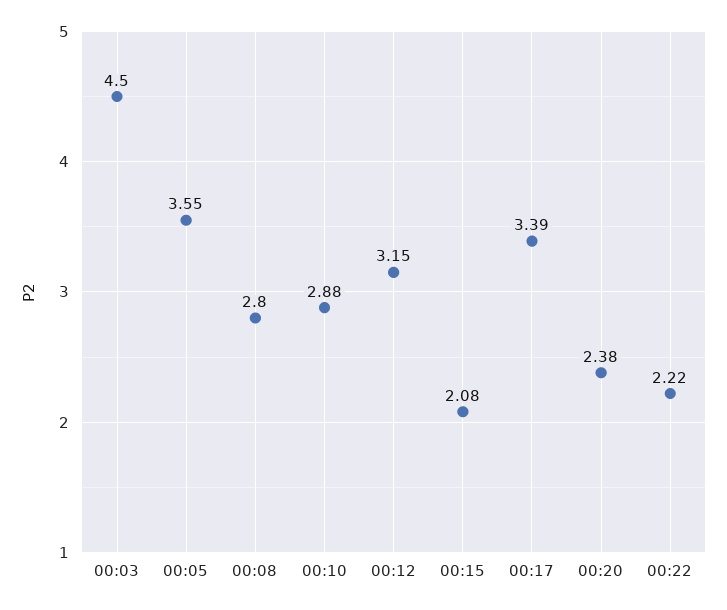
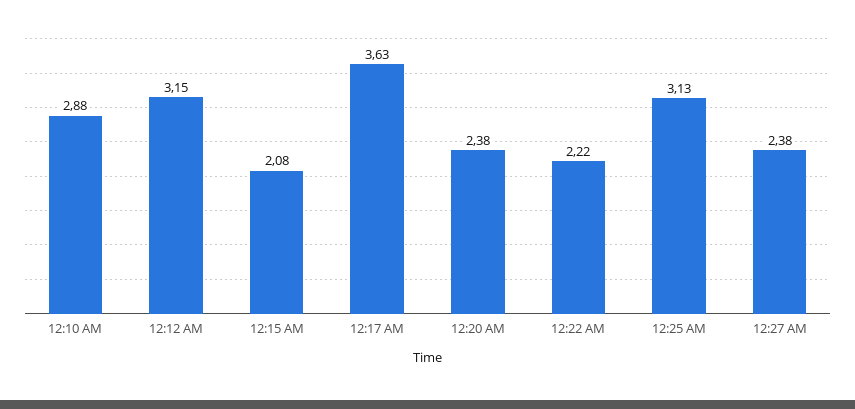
00:03: 4.5 -> none
00:05: 3.55 -> none
00:08: 2.8 -> none
00:17: 3.39 -> 3.63
12:25 AM: none -> 3.13
12:27 AM: none -> 2.38

